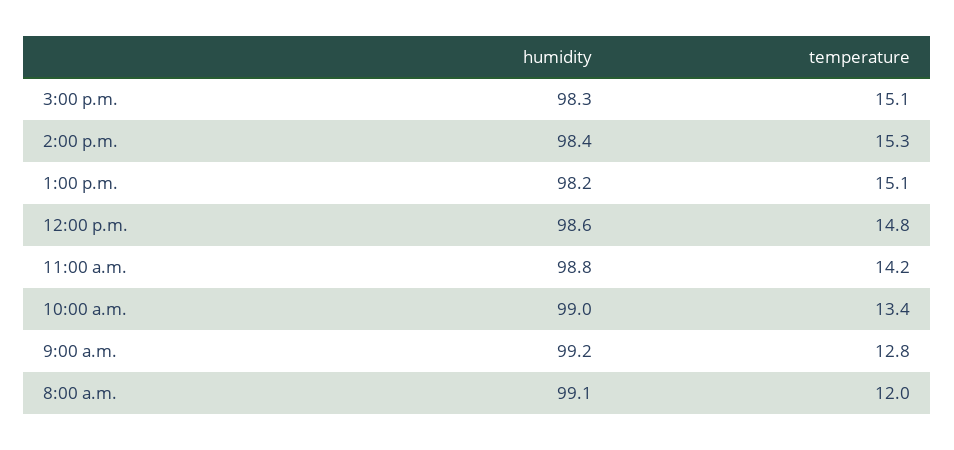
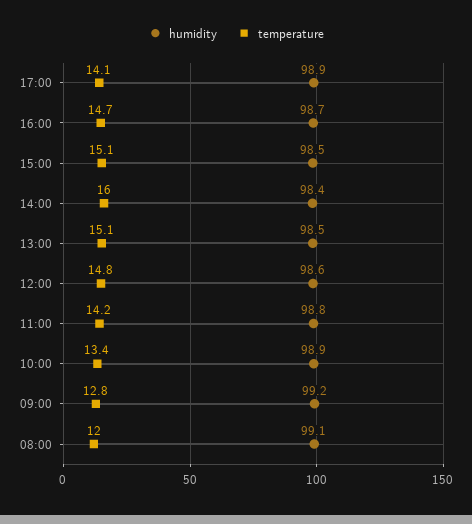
humidity, 3:00 p.m.: 98.3 -> 98.5
temperature, 2:00 p.m.: 15.3 -> 16
humidity, 1:00 p.m.: 98.2 -> 98.5
humidity, 10:00 a.m.: 99 -> 98.9
humidity, 17:00: none -> 98.9
temperature, 17:00: none -> 14.1
humidity, 16:00: none -> 98.7
temperature, 16:00: none -> 14.7

